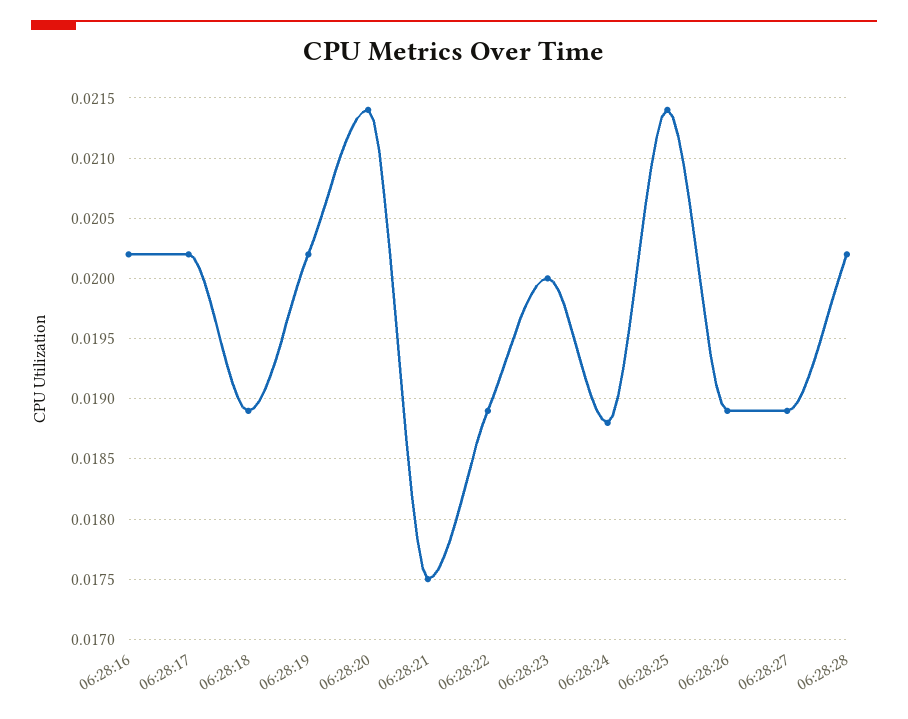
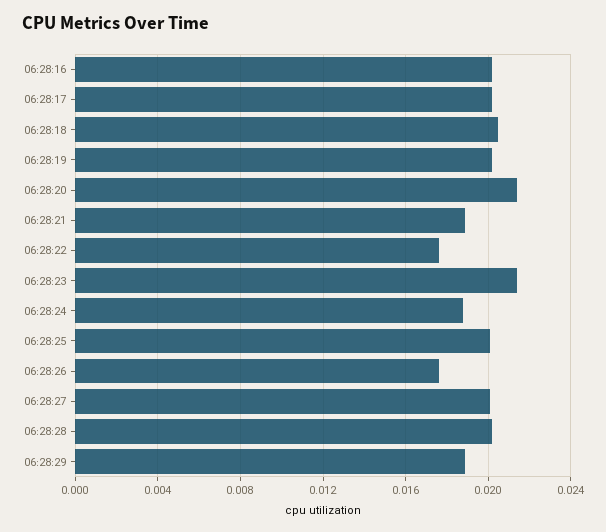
06:28:18: 0.0189 -> 0.0205
06:28:21: 0.0175 -> 0.019
06:28:22: 0.0189 -> 0.0175
06:28:23: 0.02 -> 0.0215
06:28:25: 0.0214 -> 0.02
06:28:26: 0.0189 -> 0.0175
06:28:27: 0.0189 -> 0.02
06:28:29: none -> 0.019

